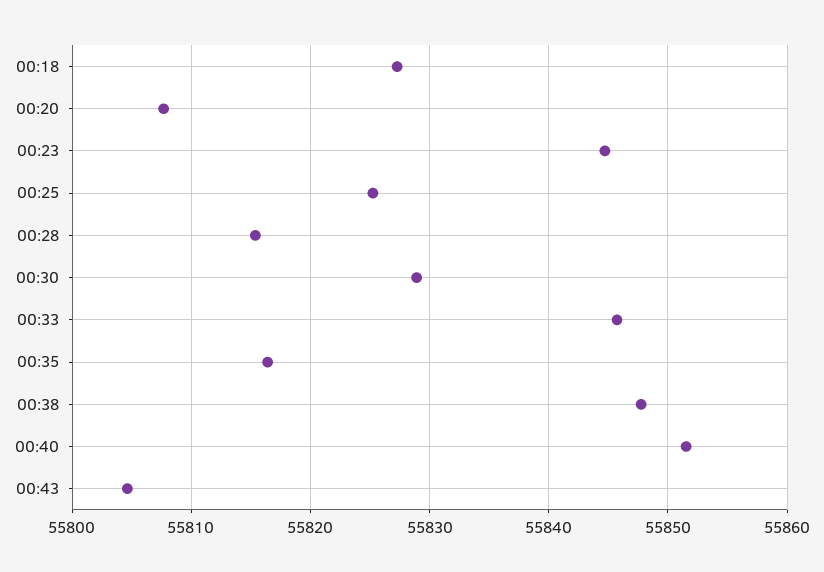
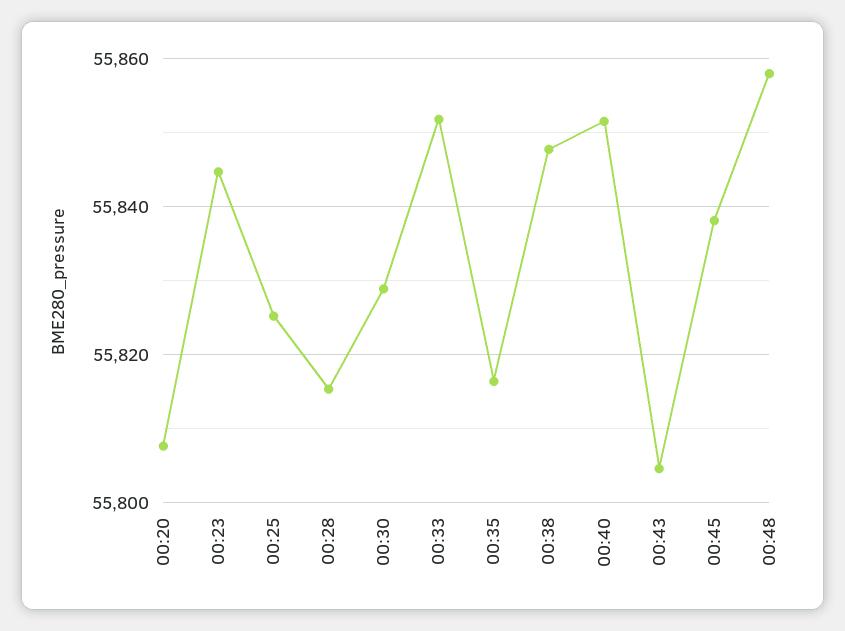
00:18: 55827 -> none
00:33: 55846 -> 55852
00:45: none -> 55838
00:48: none -> 55858

